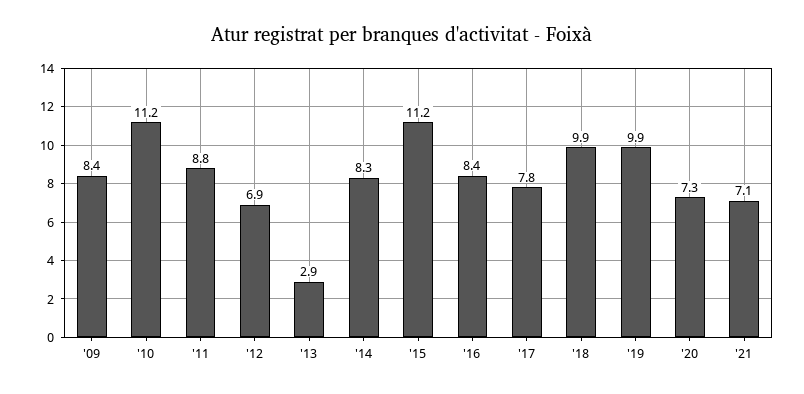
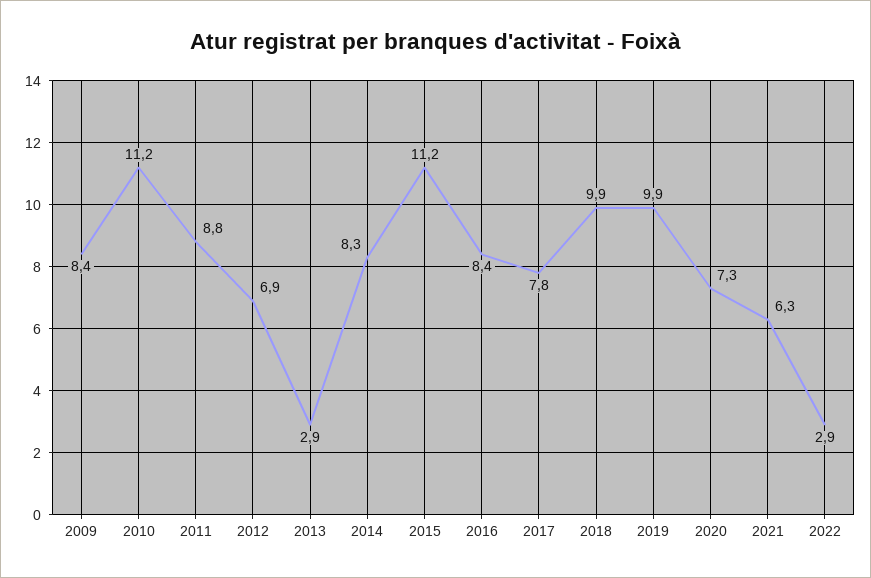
'21: 7.1 -> 6.3
2022: none -> 2.9

